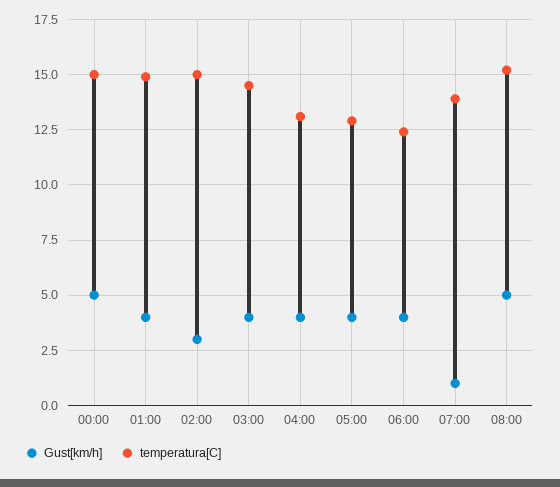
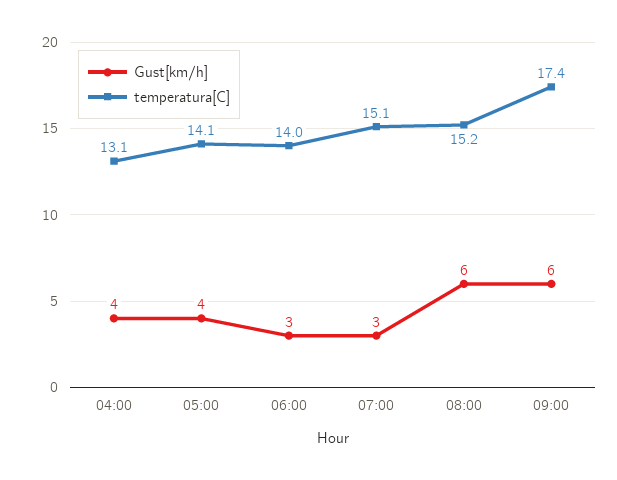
Gust[km/h], 00:00: 5 -> none
temperatura[C], 00:00: 15 -> none
Gust[km/h], 01:00: 4 -> none
temperatura[C], 01:00: 15 -> none
Gust[km/h], 02:00: 3 -> none
temperatura[C], 02:00: 15 -> none
Gust[km/h], 03:00: 4 -> none
temperatura[C], 03:00: 14.5 -> none
temperatura[C], 05:00: 13 -> 14.1
Gust[km/h], 06:00: 4 -> 3
temperatura[C], 06:00: 12.5 -> 14
Gust[km/h], 07:00: 1 -> 3
temperatura[C], 07:00: 14 -> 15.1
Gust[km/h], 08:00: 5 -> 6
Gust[km/h], 09:00: none -> 6
temperatura[C], 09:00: none -> 17.4

